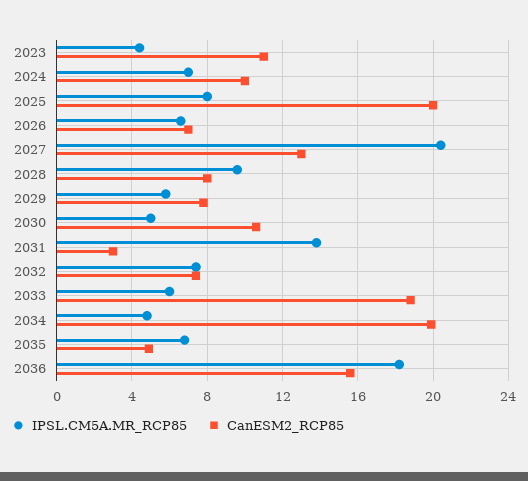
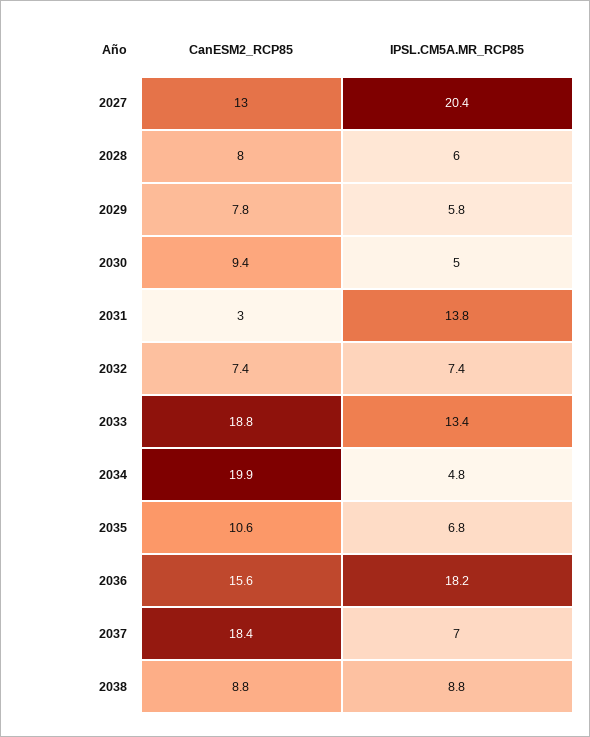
IPSL.CM5A.MR_RCP85, 2023: 4.5 -> none
CanESM2_RCP85, 2023: 11 -> none
IPSL.CM5A.MR_RCP85, 2024: 7 -> none
CanESM2_RCP85, 2024: 10 -> none
IPSL.CM5A.MR_RCP85, 2025: 8 -> none
CanESM2_RCP85, 2025: 20 -> none
IPSL.CM5A.MR_RCP85, 2026: 6.5 -> none
CanESM2_RCP85, 2026: 7 -> none
IPSL.CM5A.MR_RCP85, 2028: 9.5 -> 6
CanESM2_RCP85, 2030: 10.5 -> 9.4
IPSL.CM5A.MR_RCP85, 2033: 6 -> 13.4
CanESM2_RCP85, 2035: 5 -> 10.6
CanESM2_RCP85, 2037: none -> 18.4
IPSL.CM5A.MR_RCP85, 2037: none -> 7
CanESM2_RCP85, 2038: none -> 8.8
IPSL.CM5A.MR_RCP85, 2038: none -> 8.8

